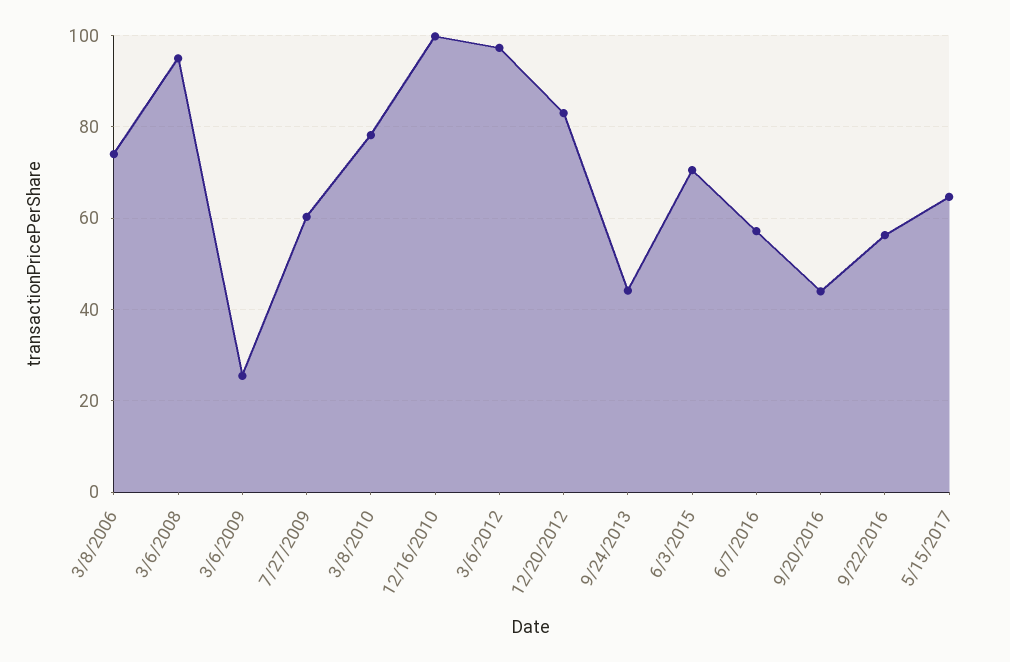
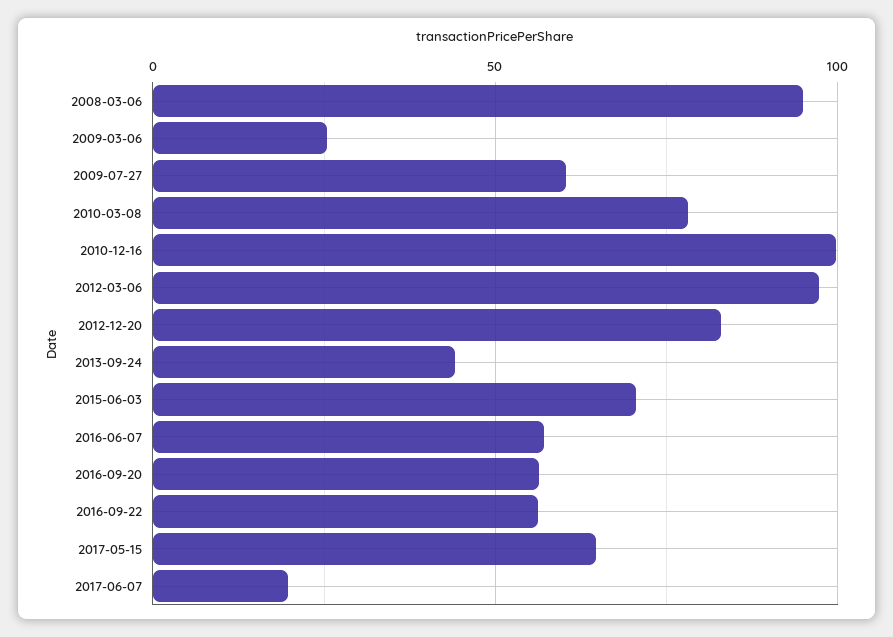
3/8/2006: 74 -> none
9/20/2016: 44 -> 55
2017-06-07: none -> 20

